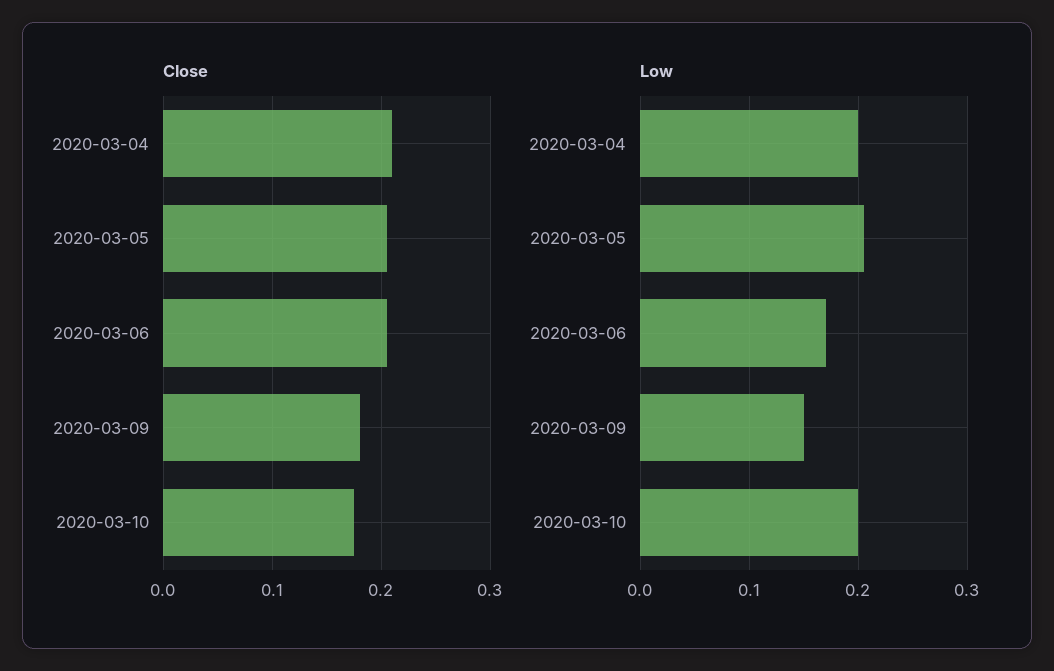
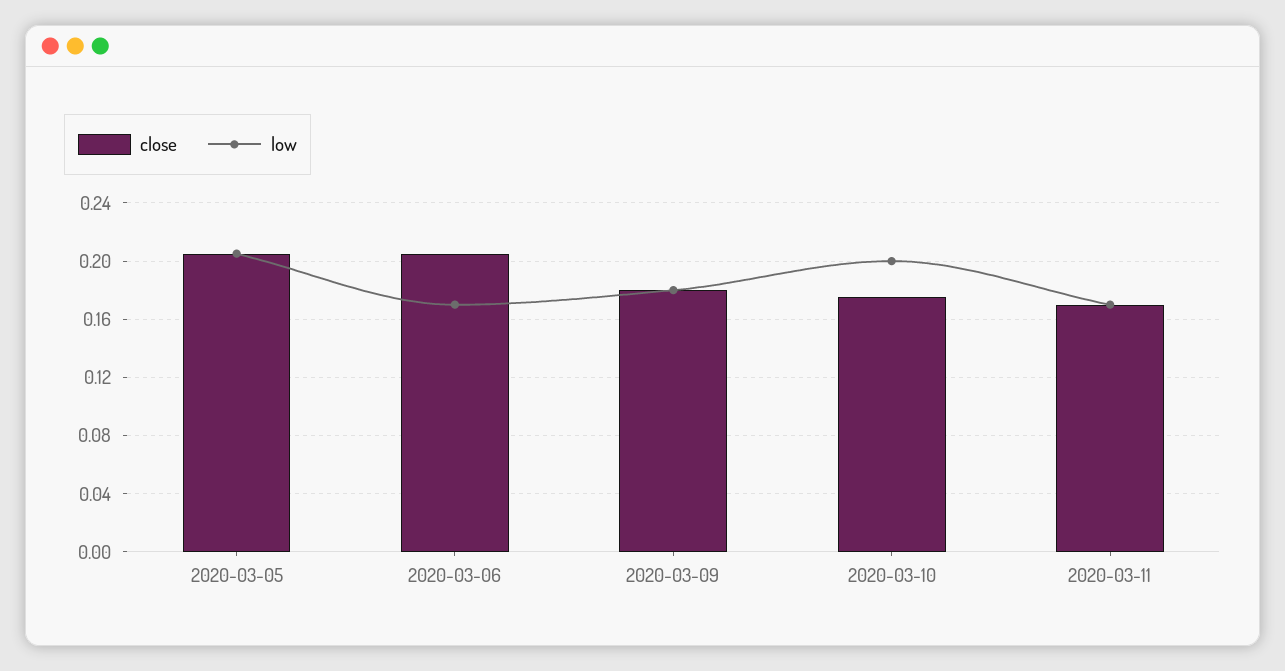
Close, 2020-03-04: 0.21 -> none
Low, 2020-03-04: 0.2 -> none
Low, 2020-03-09: 0.15 -> 0.18
Close, 2020-03-11: none -> 0.17
Low, 2020-03-11: none -> 0.17

